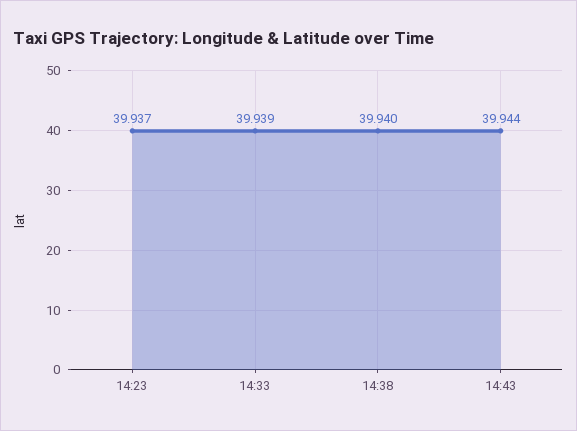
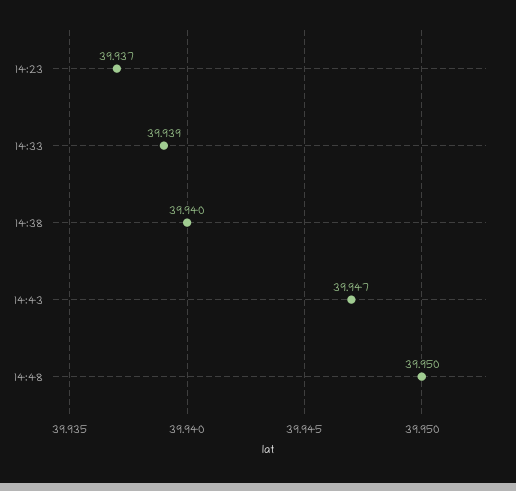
14:43: 39.944 -> 39.947
14:48: none -> 39.95

